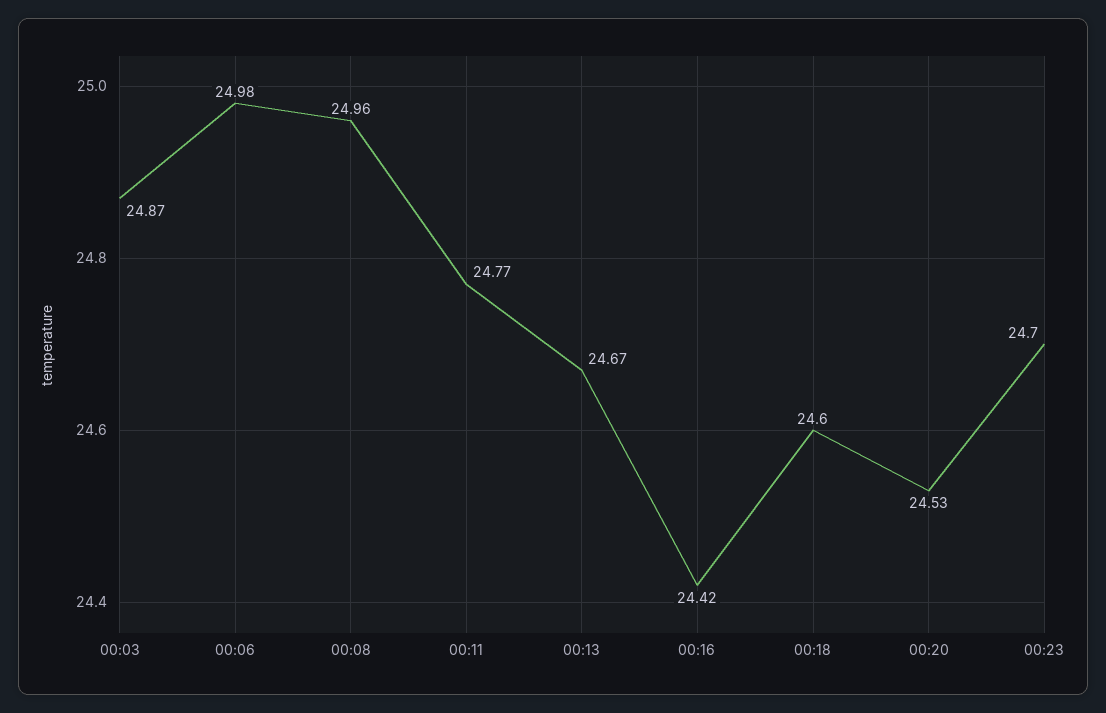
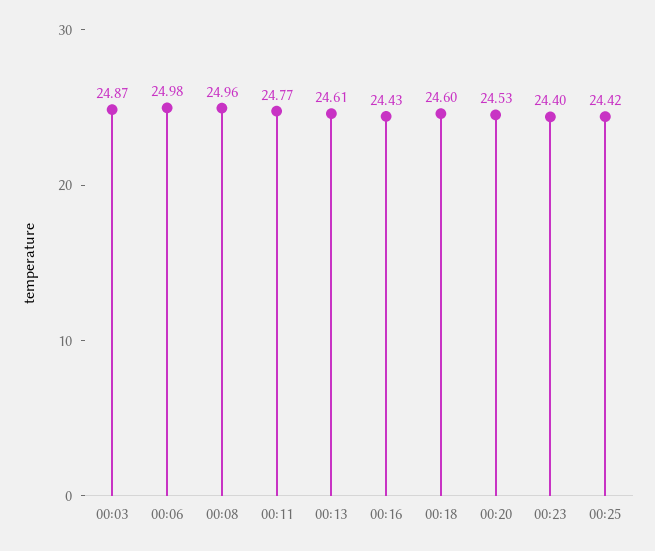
00:13: 24.67 -> 24.61
00:16: 24.42 -> 24.43
00:23: 24.7 -> 24.4
00:25: none -> 24.42

